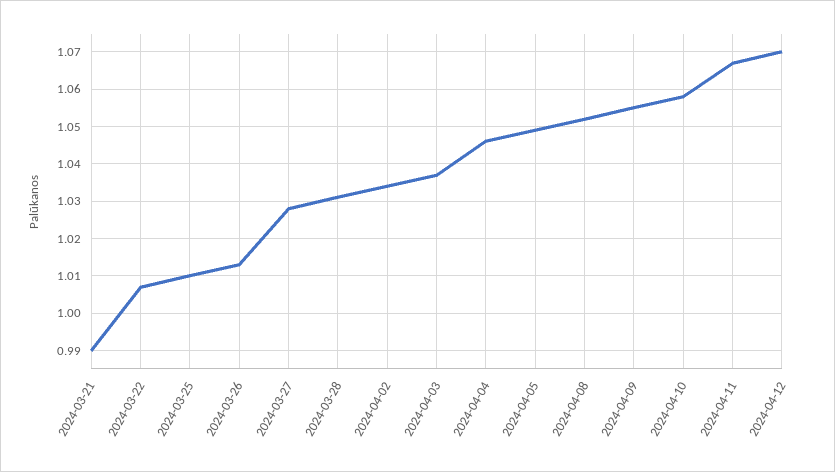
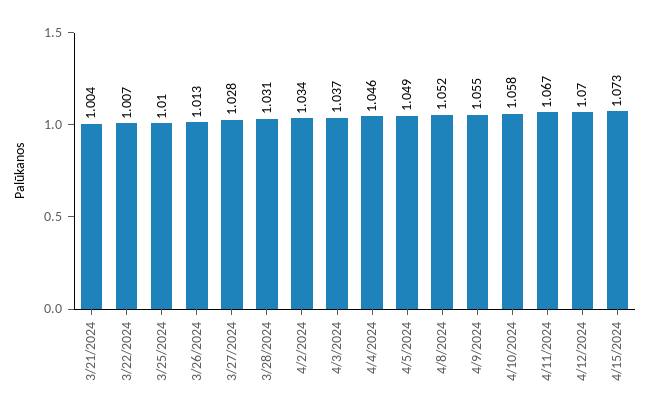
2024-03-21: 0.99 -> 1.004
4/15/2024: none -> 1.073

